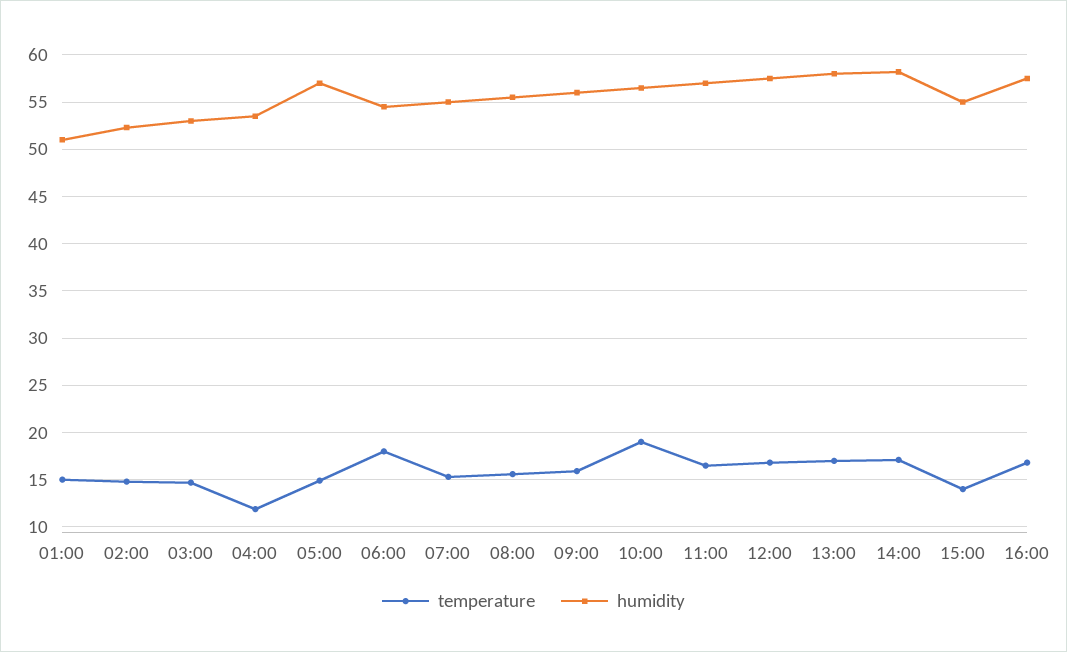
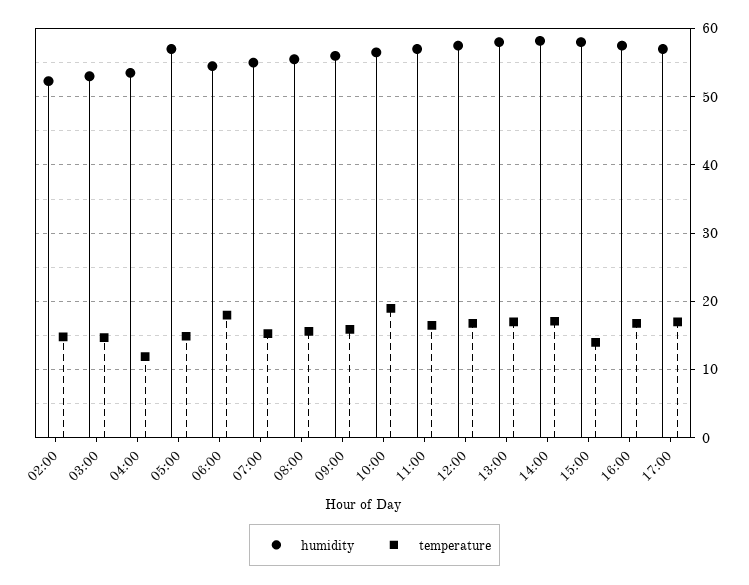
temperature, 01:00: 15 -> none
humidity, 01:00: 51 -> none
humidity, 15:00: 55 -> 58
humidity, 17:00: none -> 57
temperature, 17:00: none -> 17

